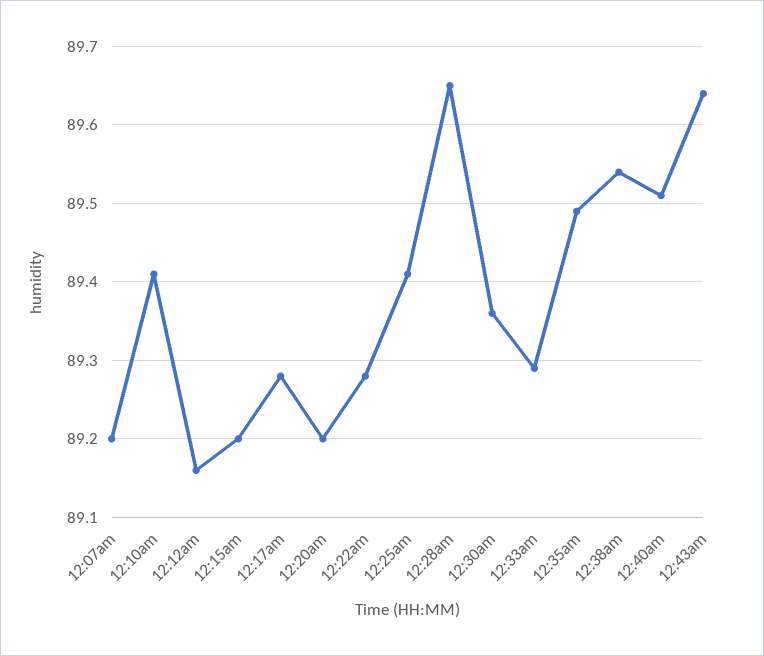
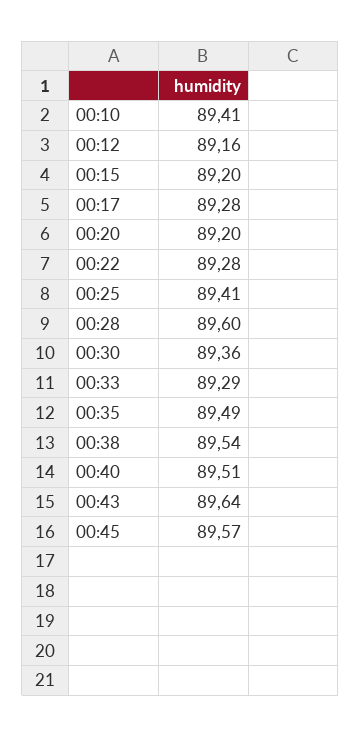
12:07am: 89.2 -> none
12:28am: 89.65 -> 89.6
00:45: none -> 89.57

